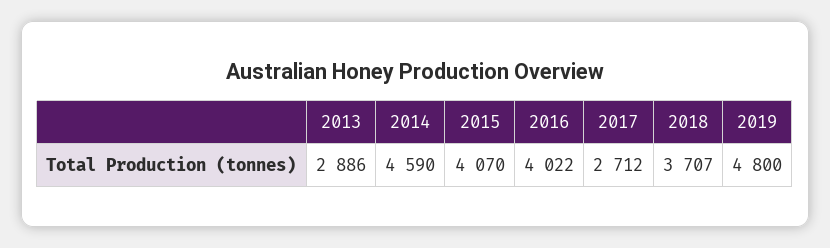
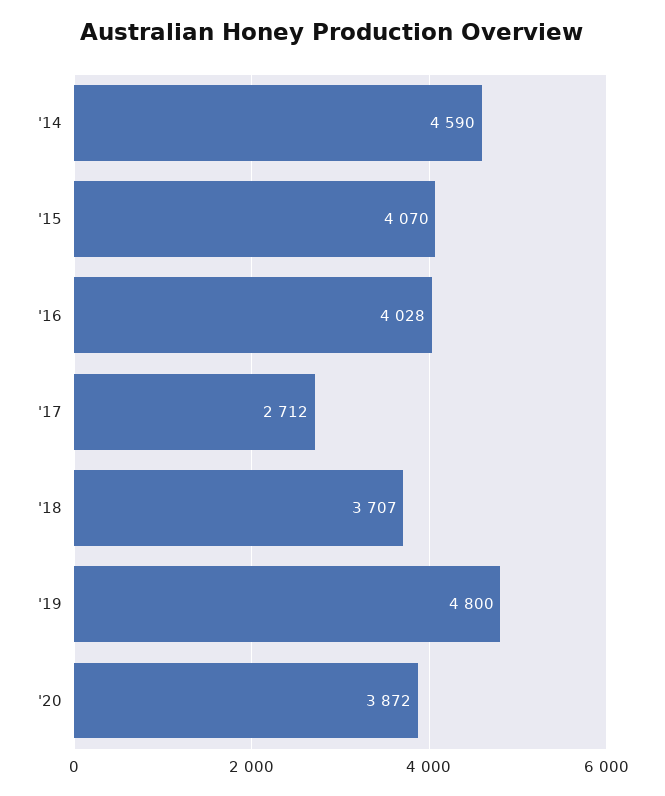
2013: 2886 -> none
2016: 4022 -> 4028
'20: none -> 3872

